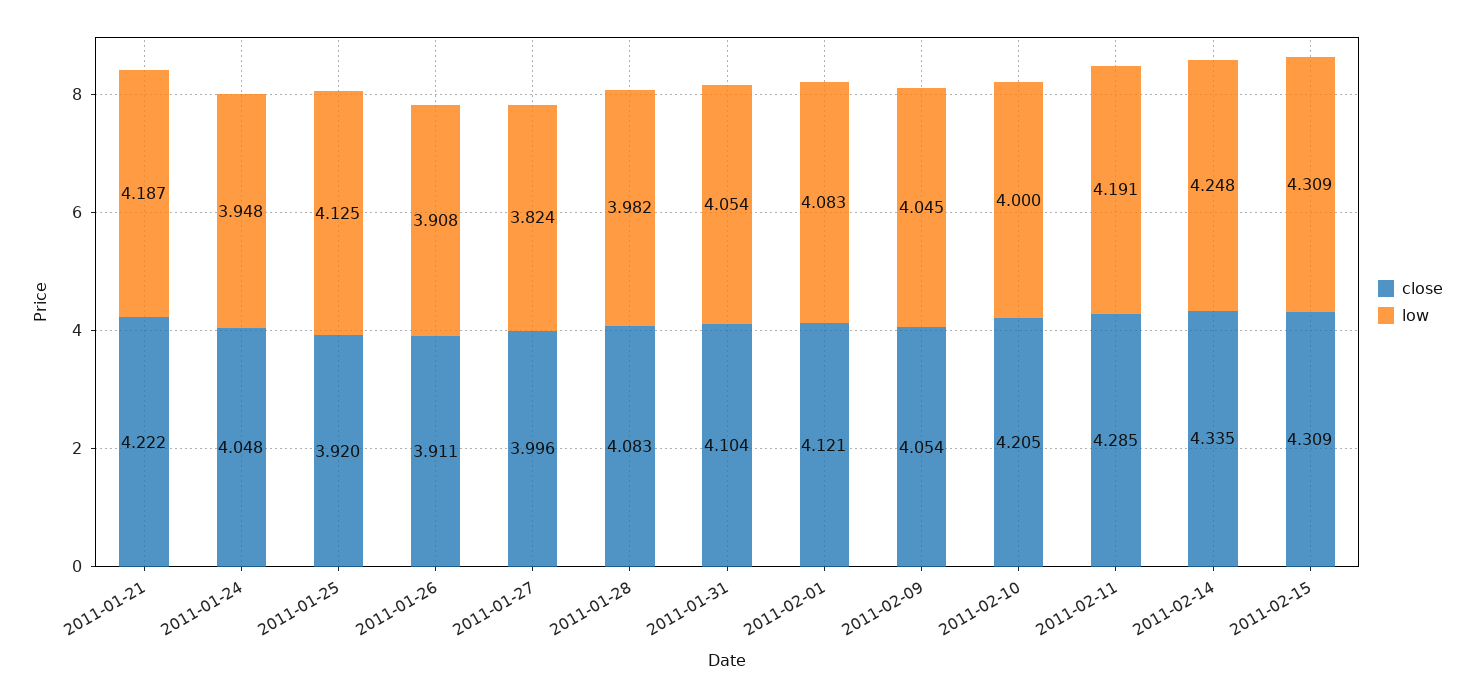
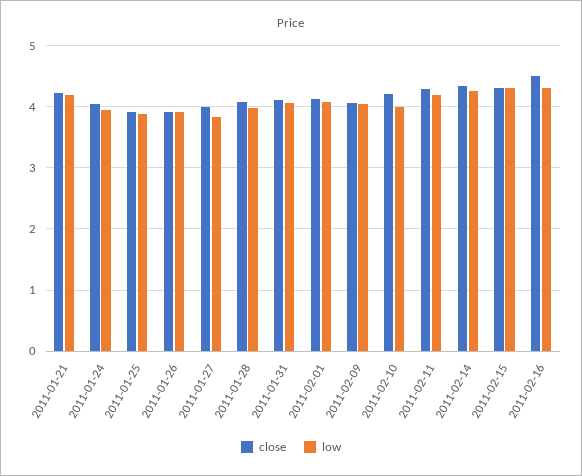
low, 2011-01-25: 4.125 -> 3.9
close, 2011-02-16: none -> 4.5
low, 2011-02-16: none -> 4.3

